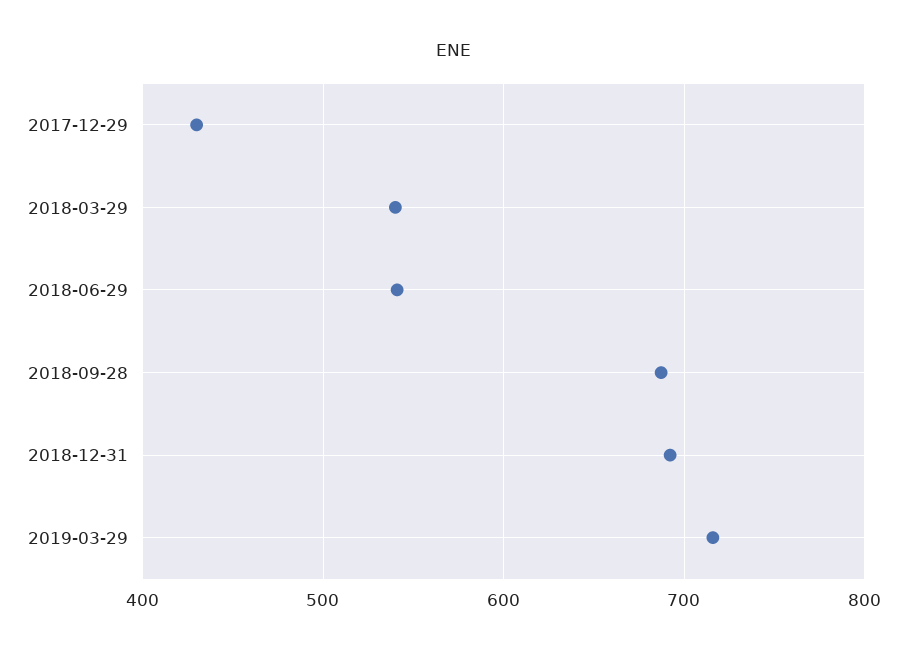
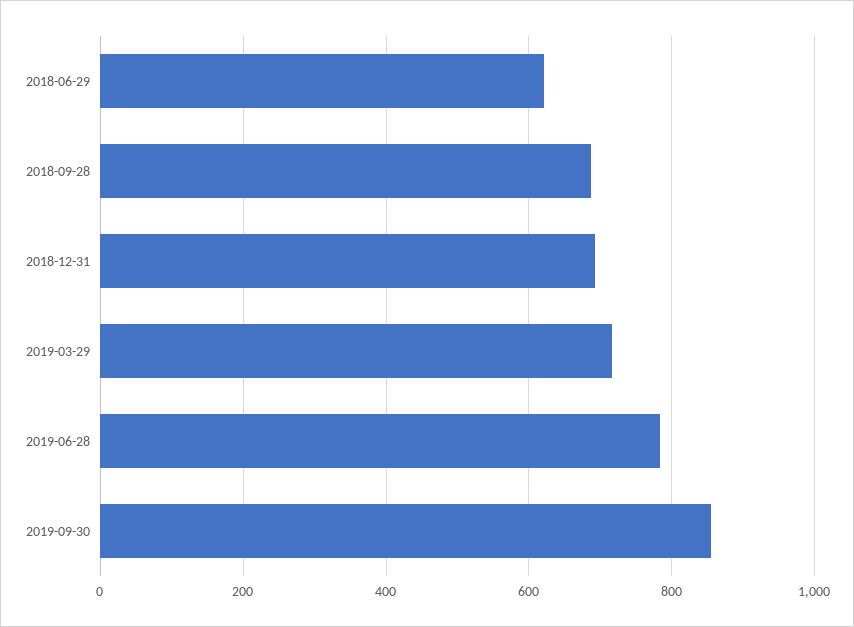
2017-12-29: 430 -> none
2018-03-29: 540 -> none
2018-06-29: 540 -> 620
2019-06-28: none -> 780
2019-09-30: none -> 860

